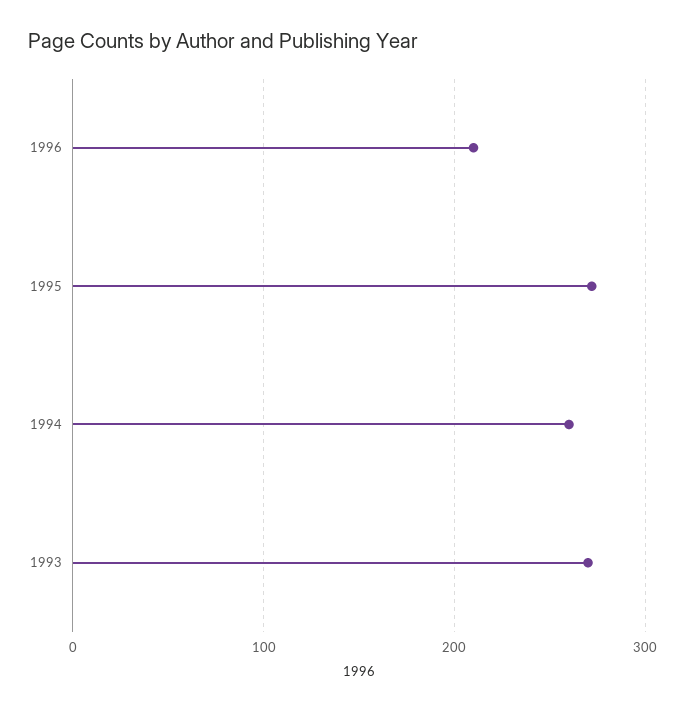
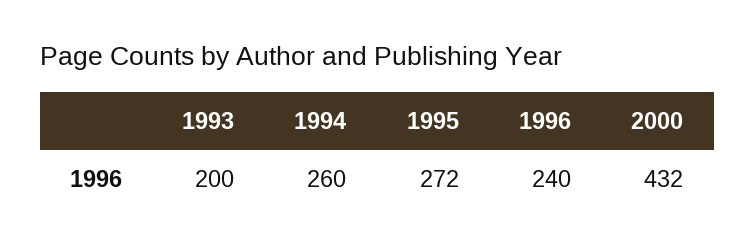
1996: 210 -> 240
1993: 270 -> 200
2000: none -> 432

